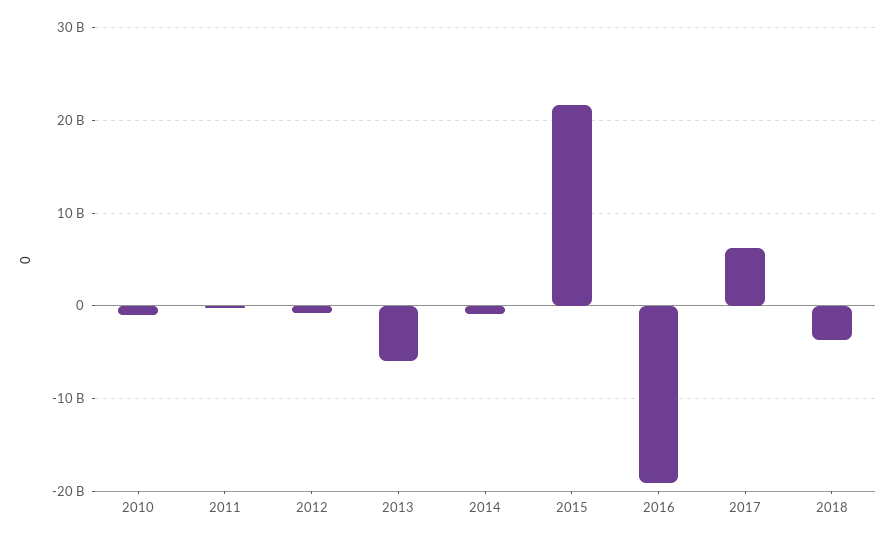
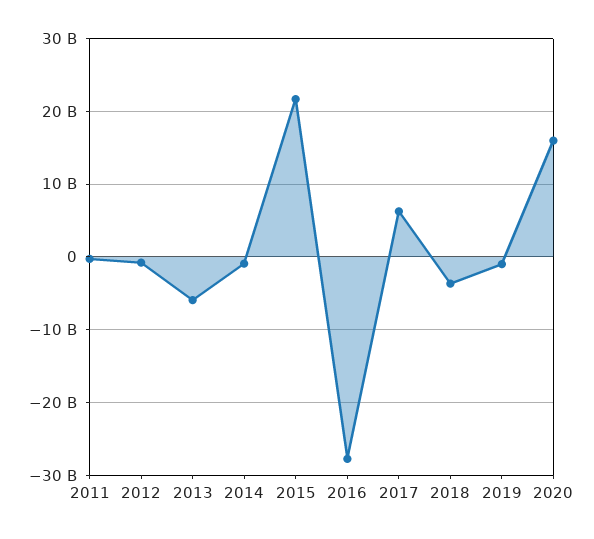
2010: -1000000000 -> none
2016: -19000000000 -> -28000000000
2019: none -> -1000000000
2020: none -> 16000000000

